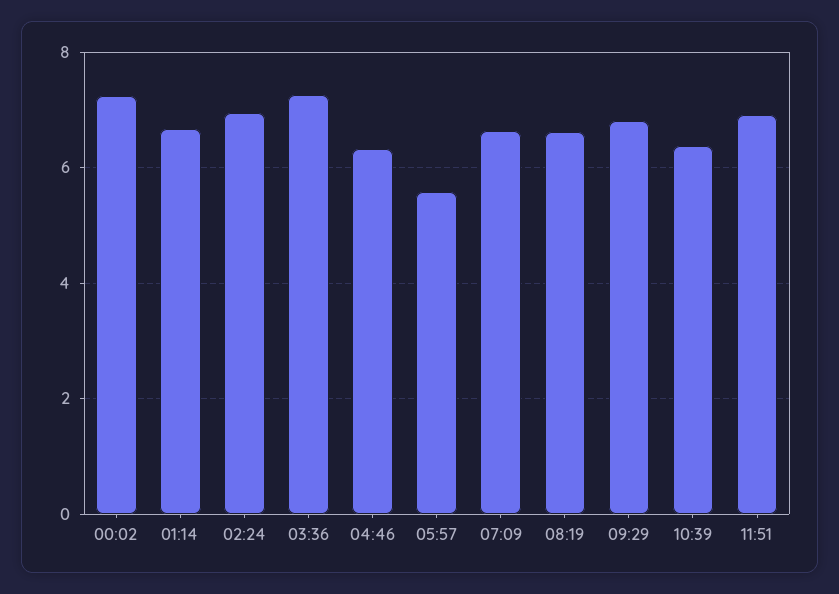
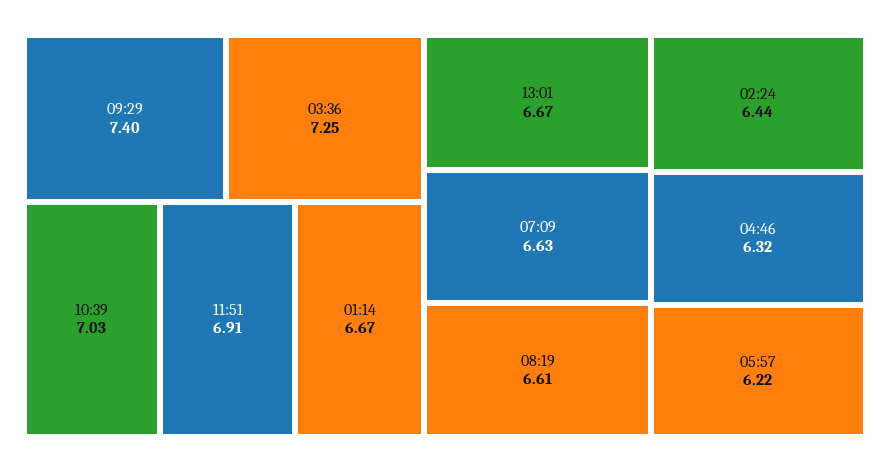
00:02: 7.2 -> none
02:24: 7 -> 6.44
05:57: 5.6 -> 6.22
09:29: 6.8 -> 7.4
10:39: 6.4 -> 7.03
13:01: none -> 6.67

